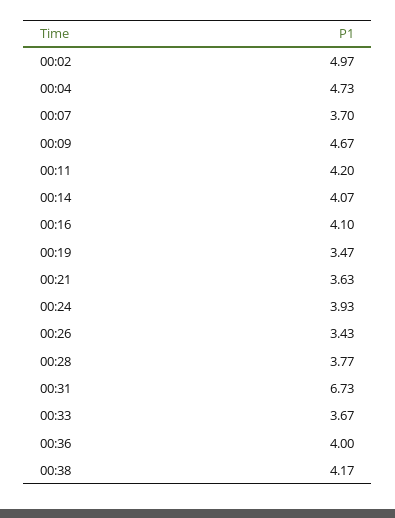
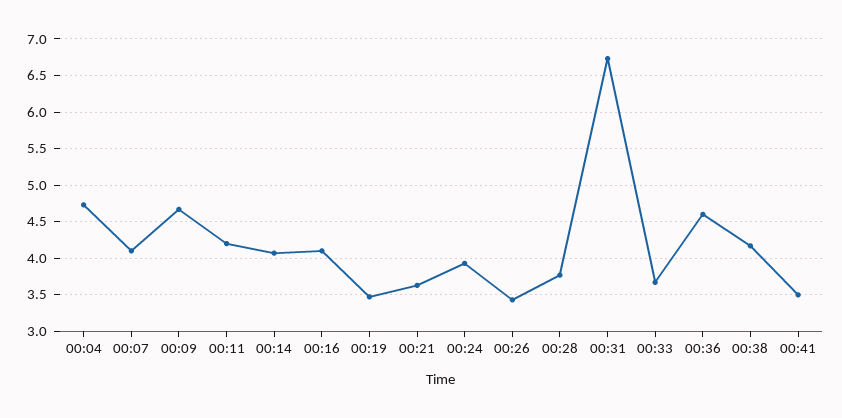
00:02: 4.97 -> none
00:07: 3.7 -> 4.1
00:36: 4 -> 4.6
00:41: none -> 3.5

